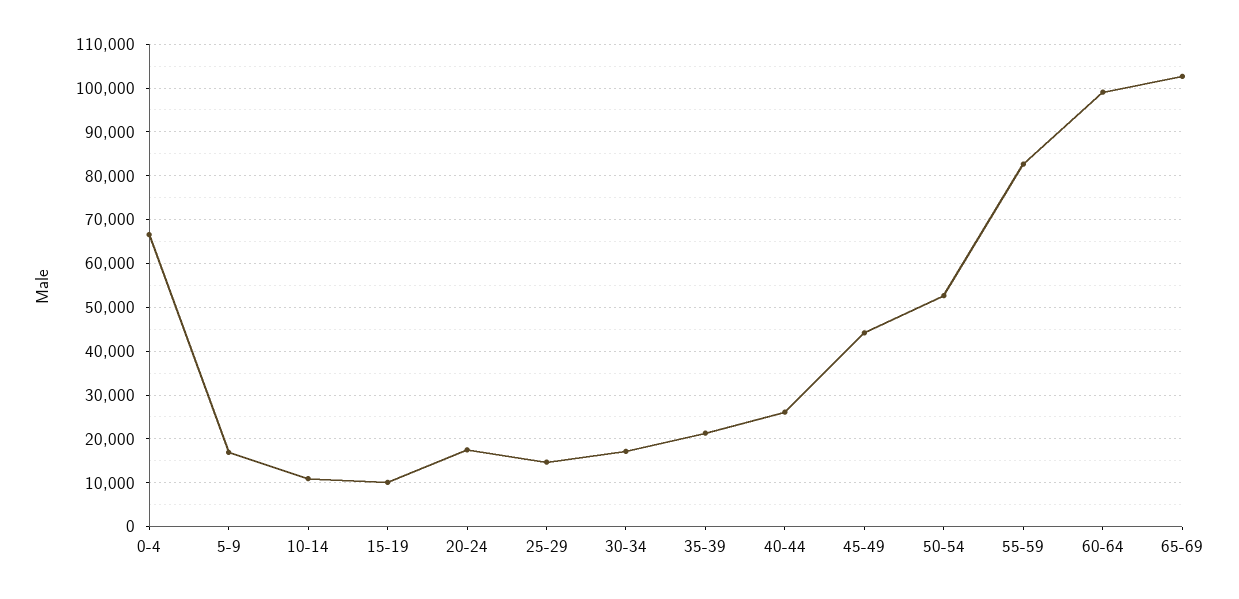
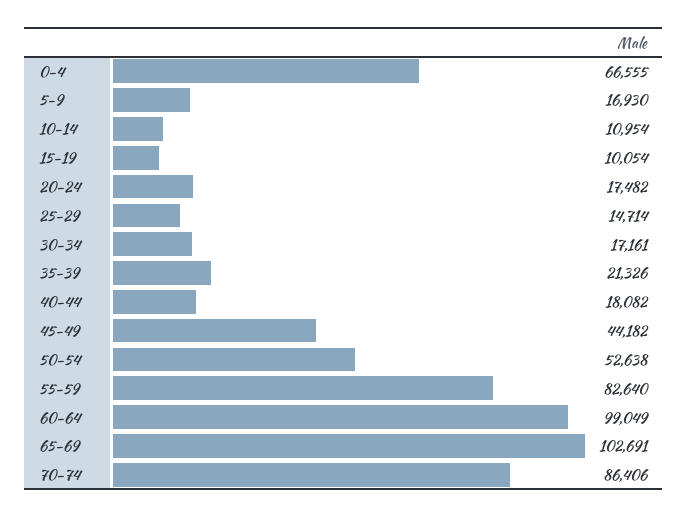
40-44: 26000 -> 18082
70-74: none -> 86406

